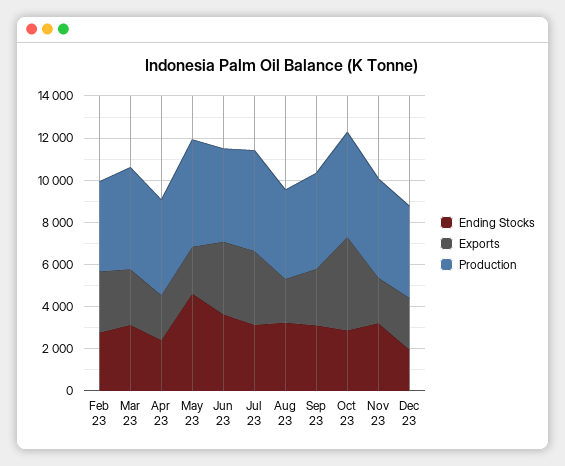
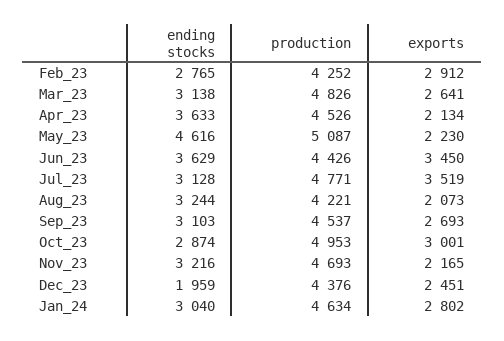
Ending Stocks, Apr 23: 2500 -> 3633
Exports, Oct 23: 4500 -> 3001
Ending Stocks, Jan_24: none -> 3040
Production, Jan_24: none -> 4634
Exports, Jan_24: none -> 2802

